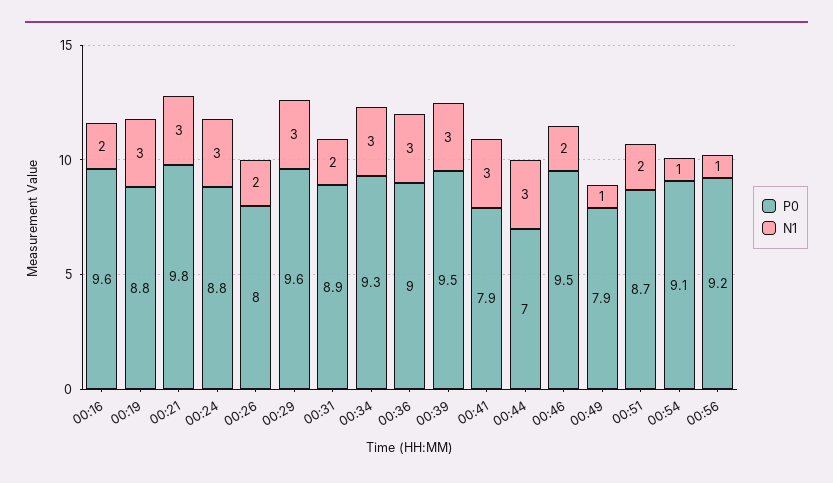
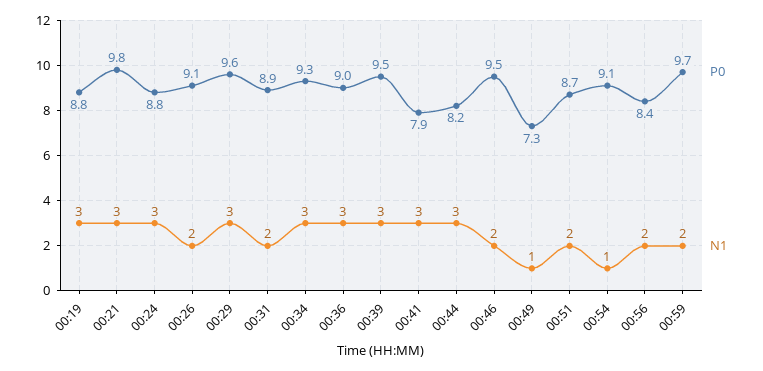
P0, 00:16: 9.6 -> none
N1, 00:16: 2 -> none
P0, 00:26: 8 -> 9.1
P0, 00:44: 7 -> 8.2
P0, 00:49: 7.9 -> 7.3
P0, 00:56: 9.2 -> 8.4
N1, 00:56: 1 -> 2
P0, 00:59: none -> 9.7
N1, 00:59: none -> 2

